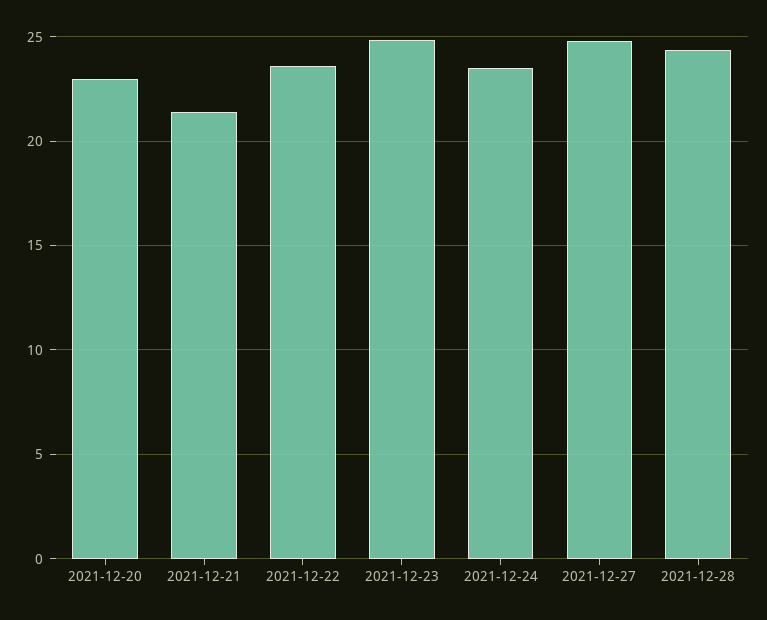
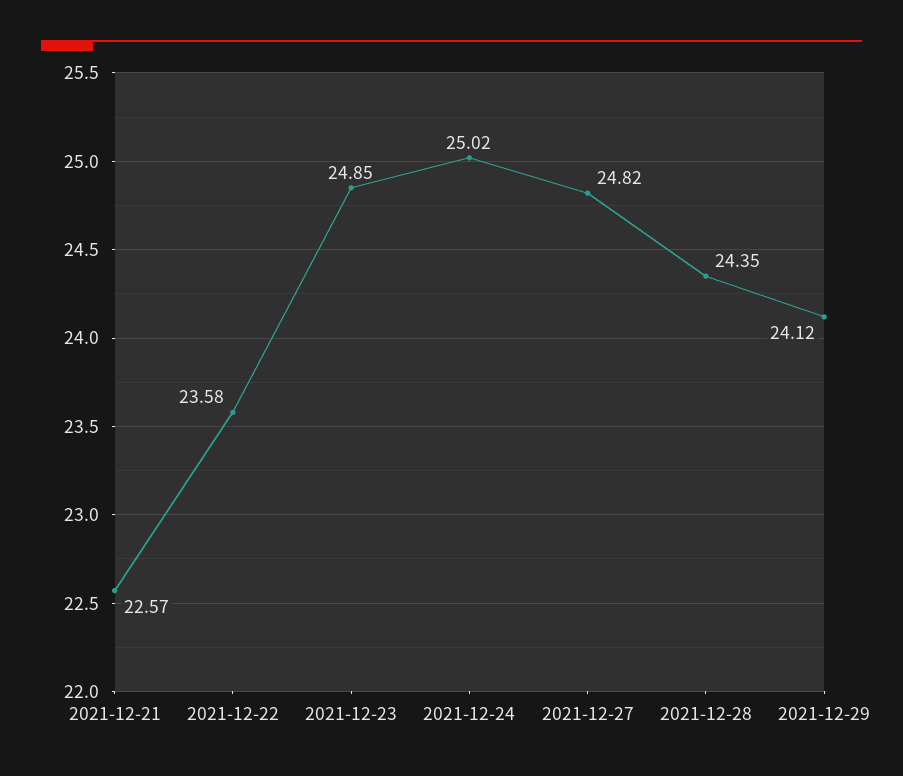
2021-12-20: 23 -> none
2021-12-21: 21.5 -> 22.57
2021-12-24: 23.5 -> 25.02
2021-12-29: none -> 24.12

